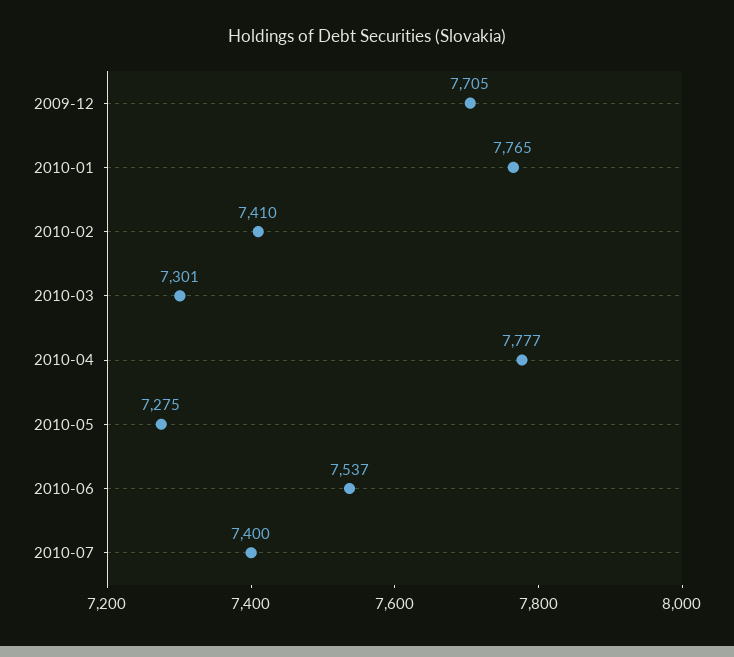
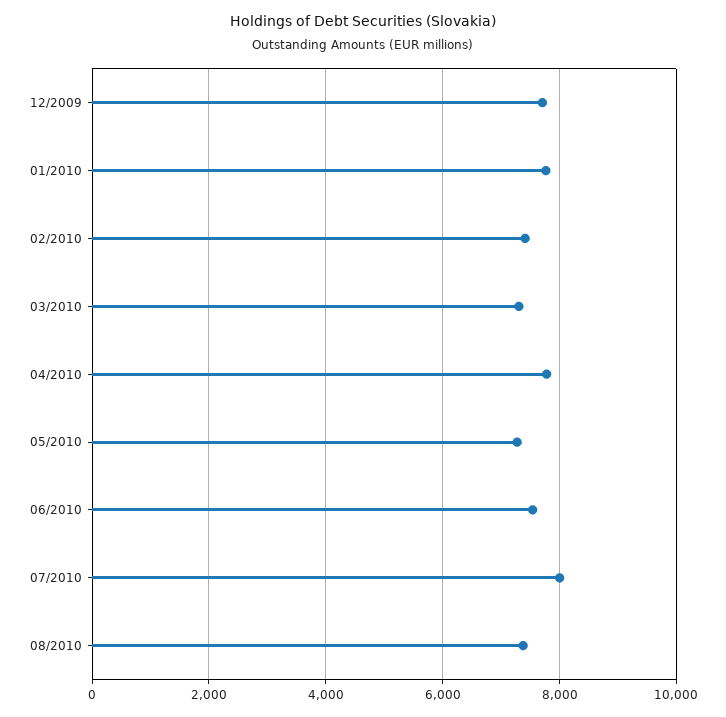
2010-07: 7400 -> 8000
08/2010: none -> 7400

